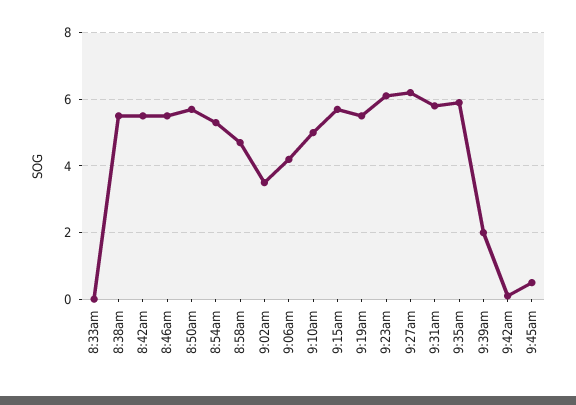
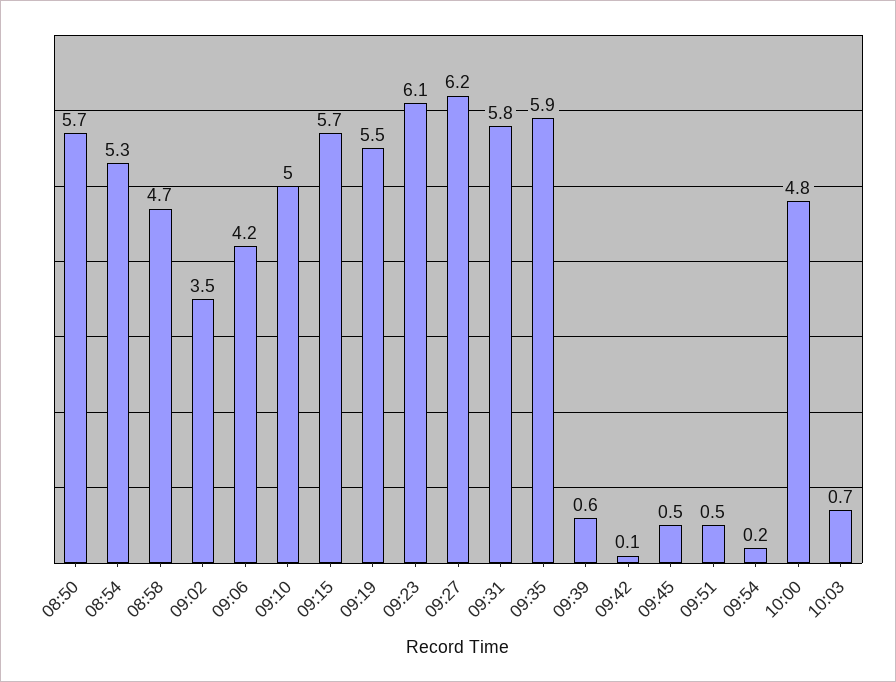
8:33am: 0 -> none
8:38am: 5.5 -> none
8:42am: 5.5 -> none
8:46am: 5.5 -> none
9:39am: 2 -> 0.6
09:51: none -> 0.5
09:54: none -> 0.2
10:00: none -> 4.8
10:03: none -> 0.7

